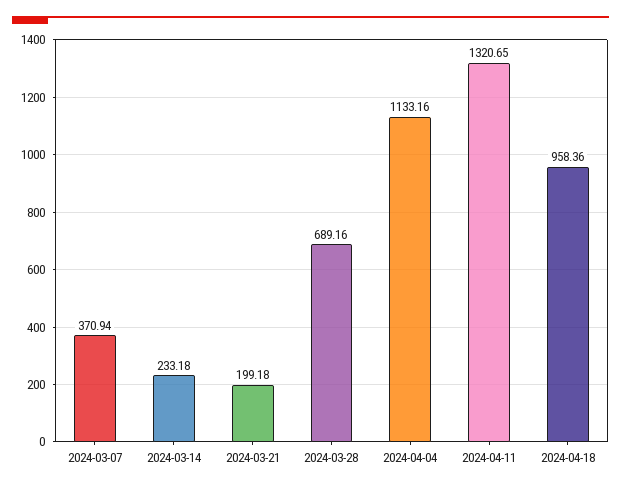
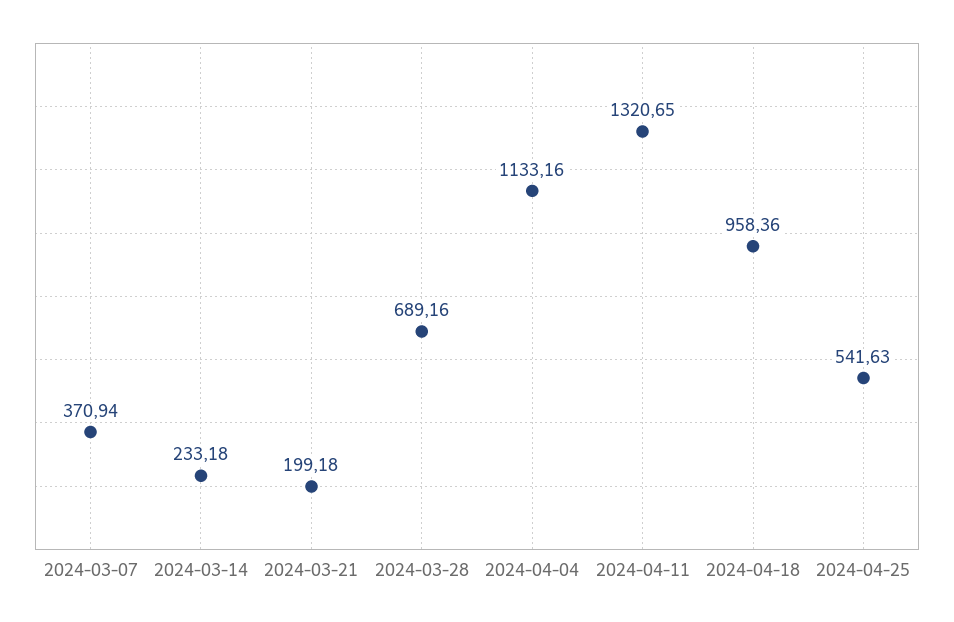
2024-04-25: none -> 541.63

